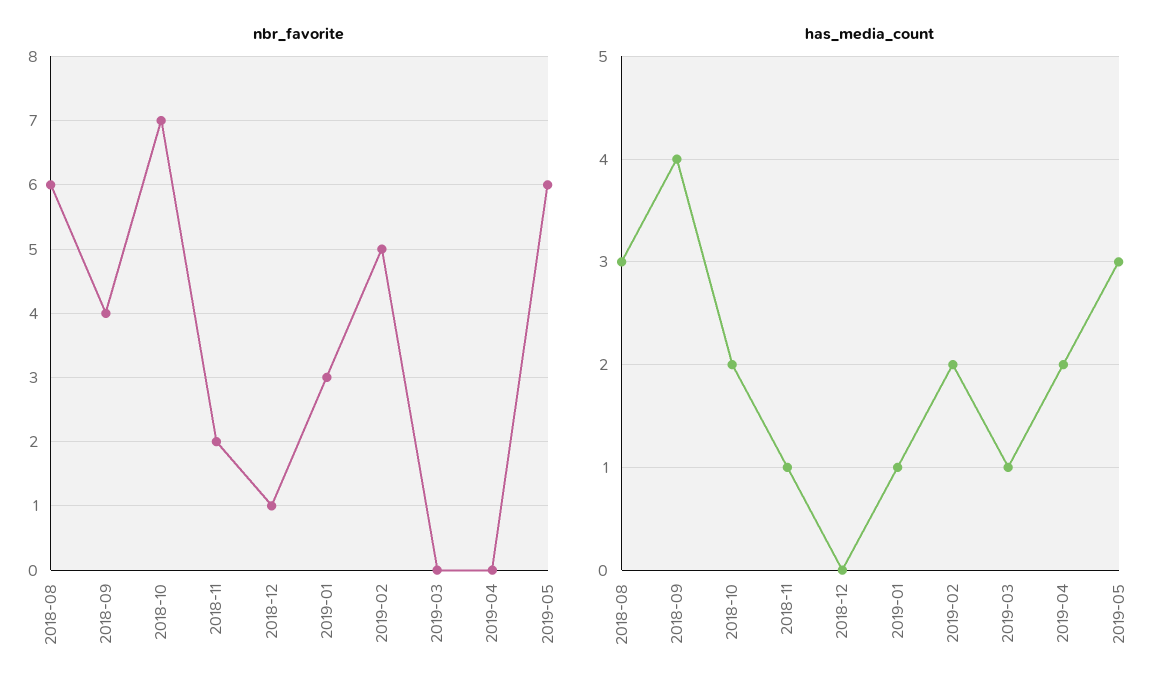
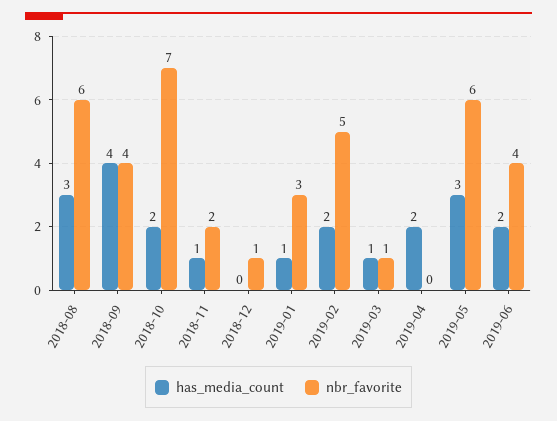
nbr_favorite, 2019-03: 0 -> 1
has_media_count, 2019-06: none -> 2
nbr_favorite, 2019-06: none -> 4

